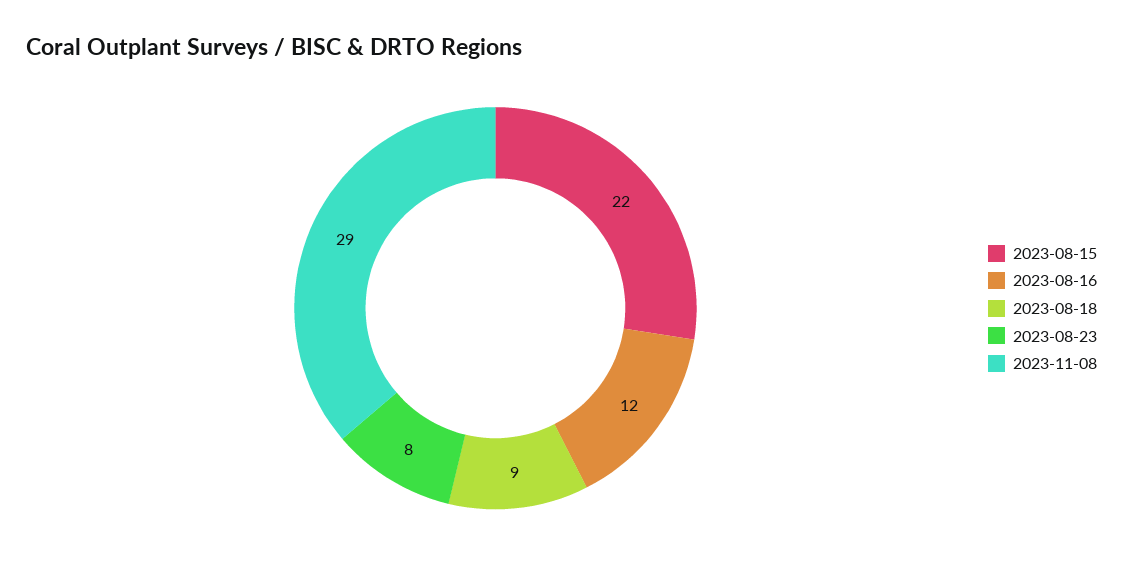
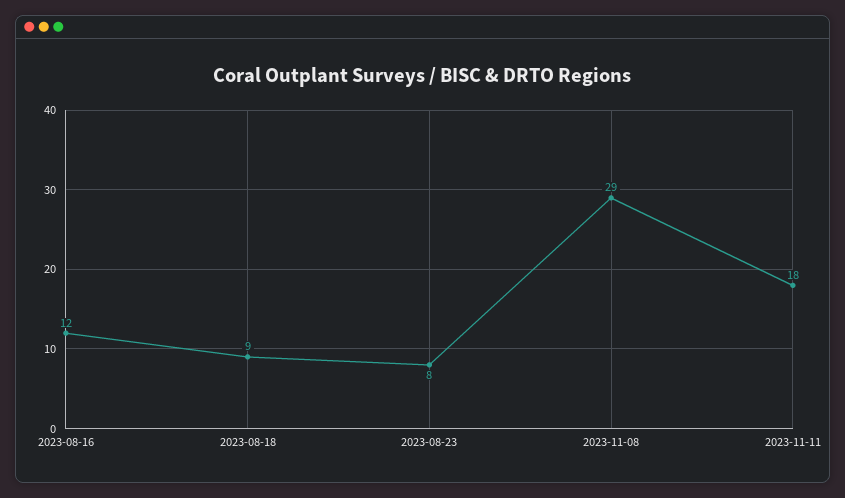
2023-08-15: 22 -> none
2023-11-11: none -> 18

